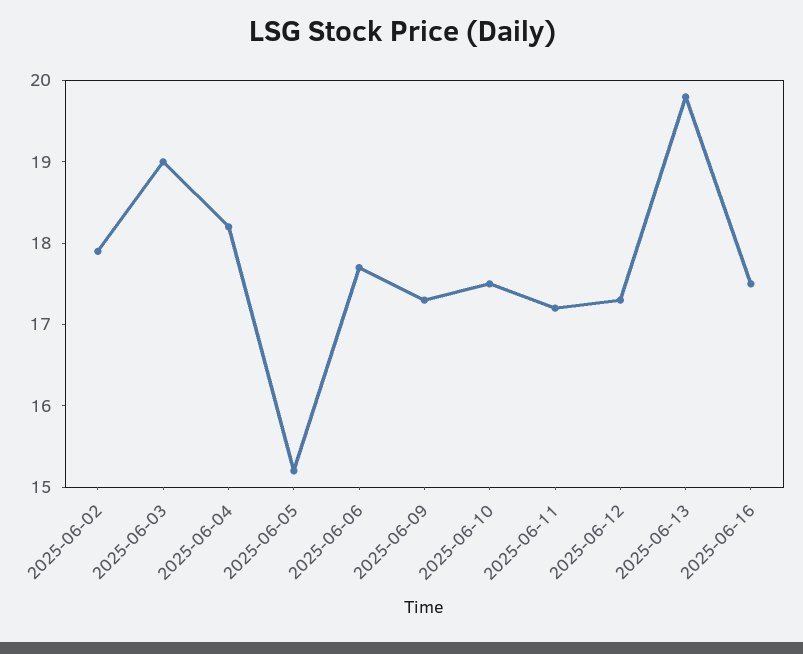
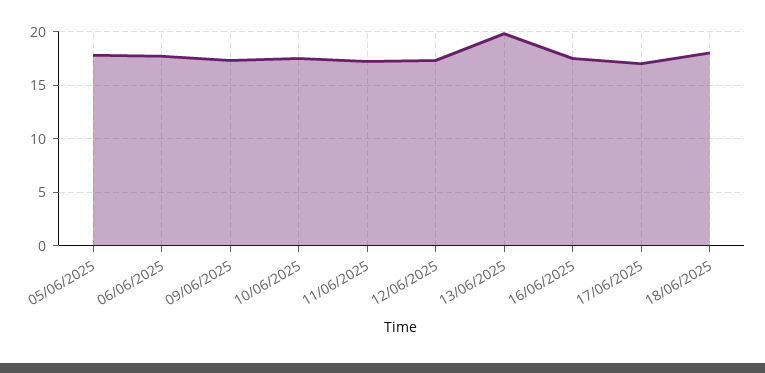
2025-06-02: 17.9 -> none
2025-06-03: 19 -> none
2025-06-04: 18.2 -> none
2025-06-05: 15.2 -> 18
17/06/2025: none -> 17
18/06/2025: none -> 18

